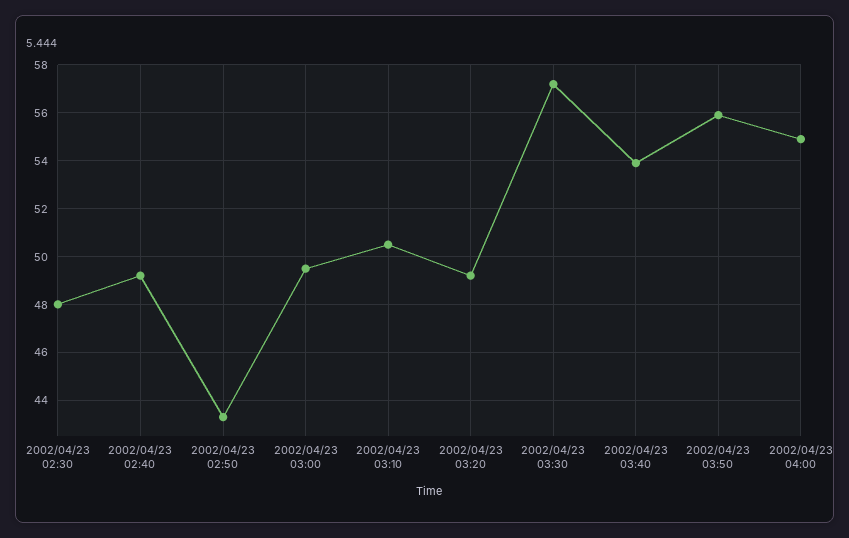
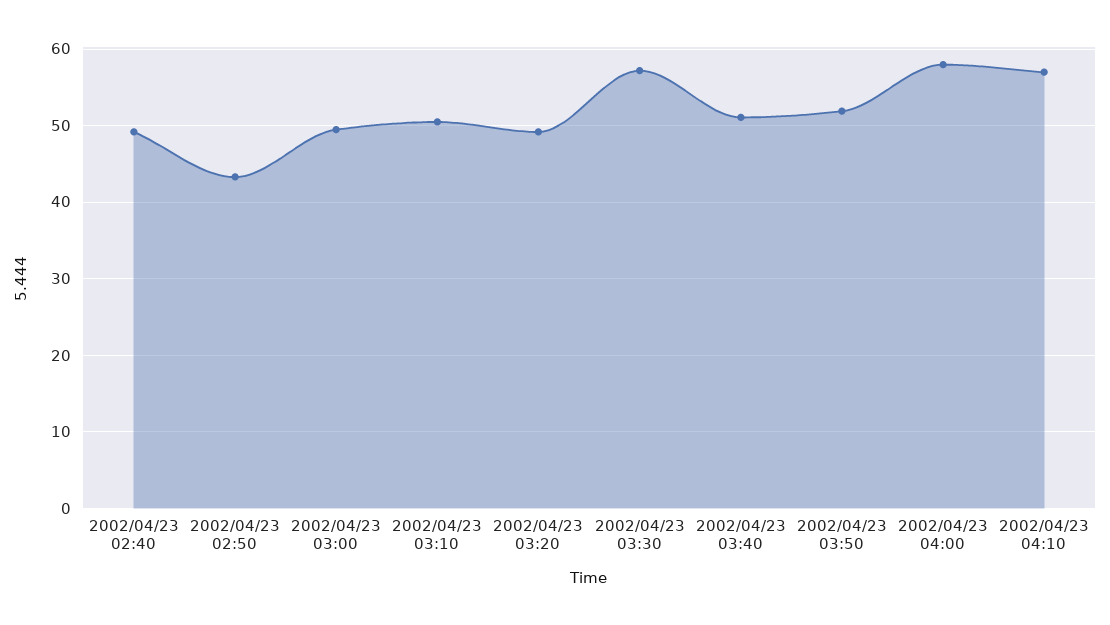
2002/04/23 02:30: 48 -> none
2002/04/23 03:40: 54 -> 51
2002/04/23 03:50: 56 -> 52
2002/04/23 04:00: 55 -> 58
2002/04/23 04:10: none -> 57

